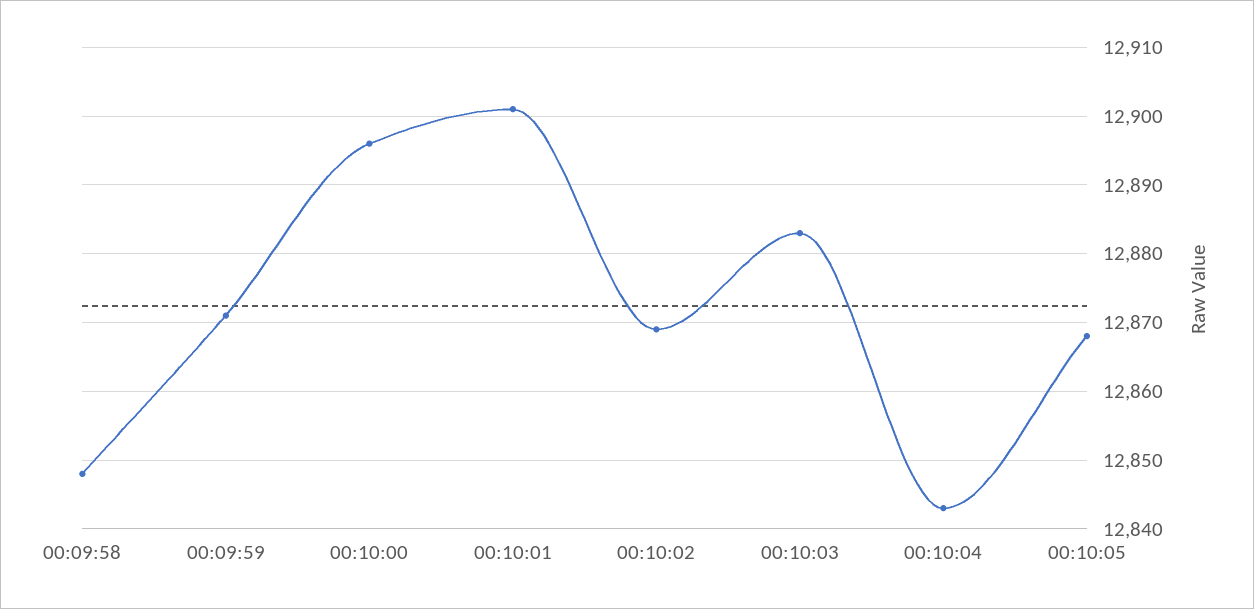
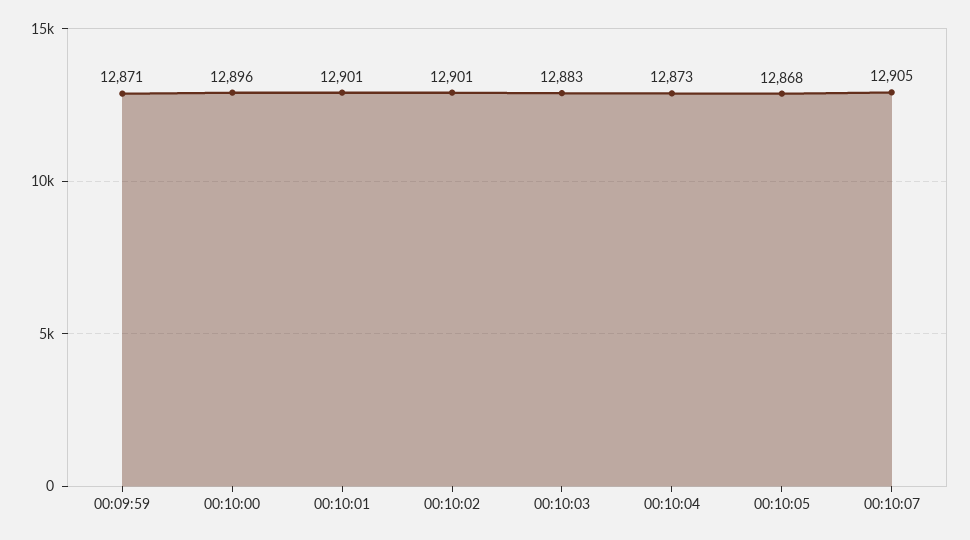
00:09:58: 12848 -> none
00:10:02: 12869 -> 12901
00:10:04: 12843 -> 12873
00:10:07: none -> 12905

